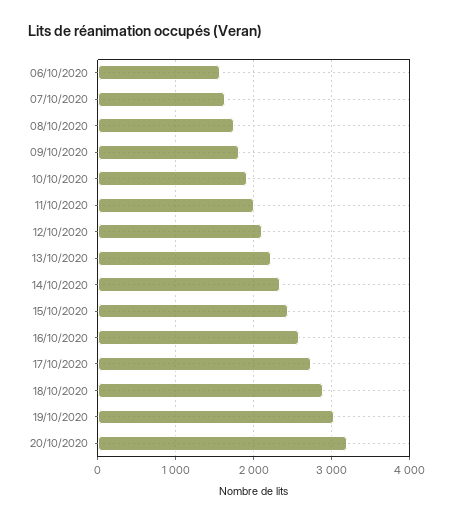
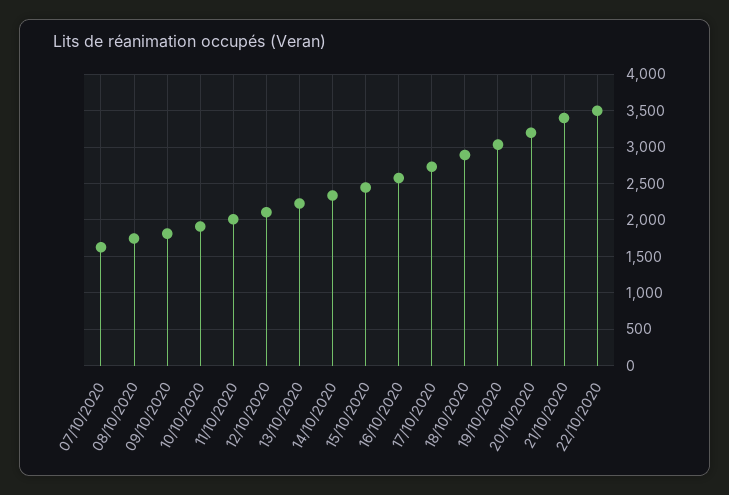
06/10/2020: 1600 -> none
21/10/2020: none -> 3400
22/10/2020: none -> 3500

